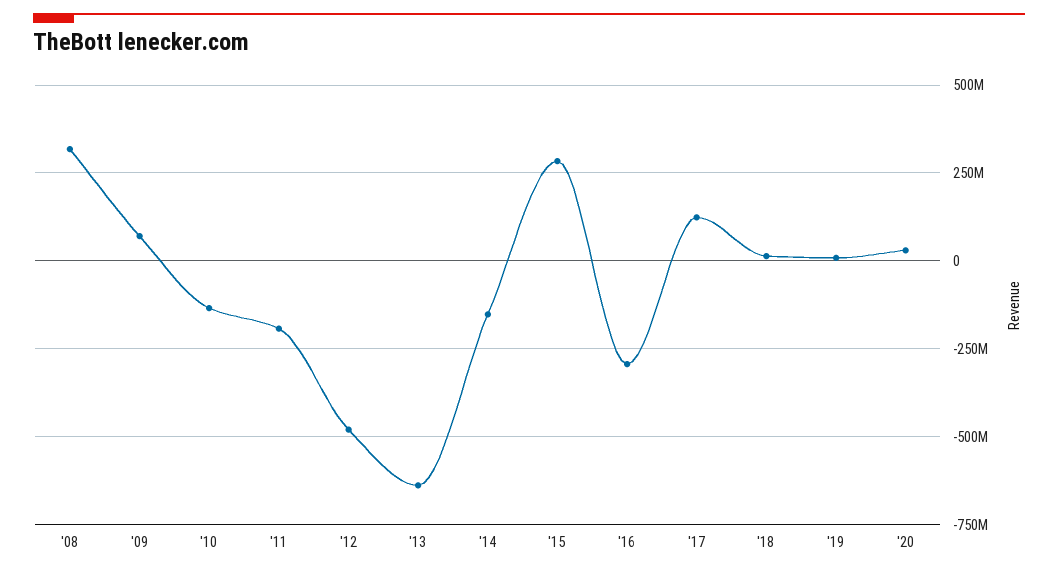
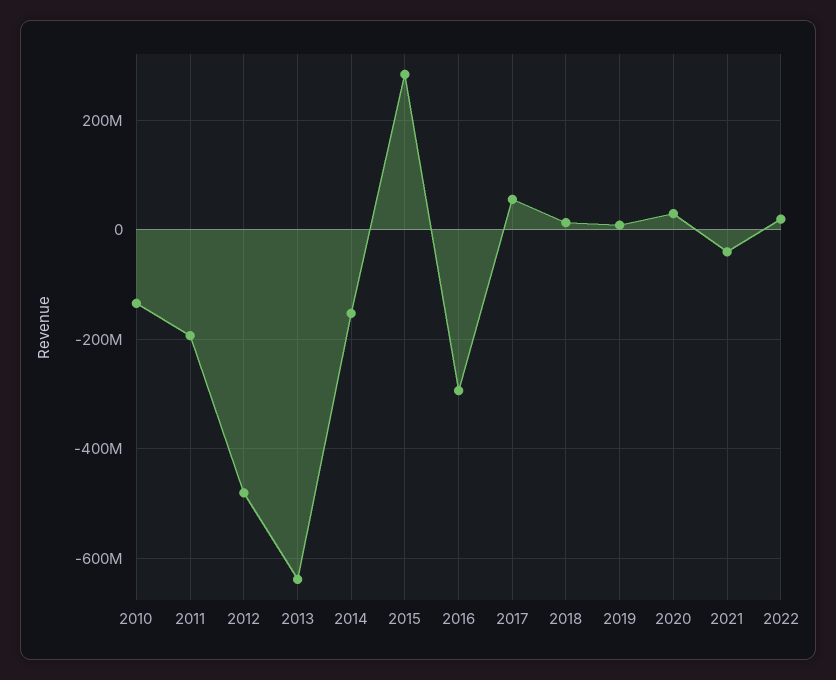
'08: 325000000 -> none
'09: 75000000 -> none
'17: 125000000 -> 60000000
2021: none -> -40000000
2022: none -> 20000000

